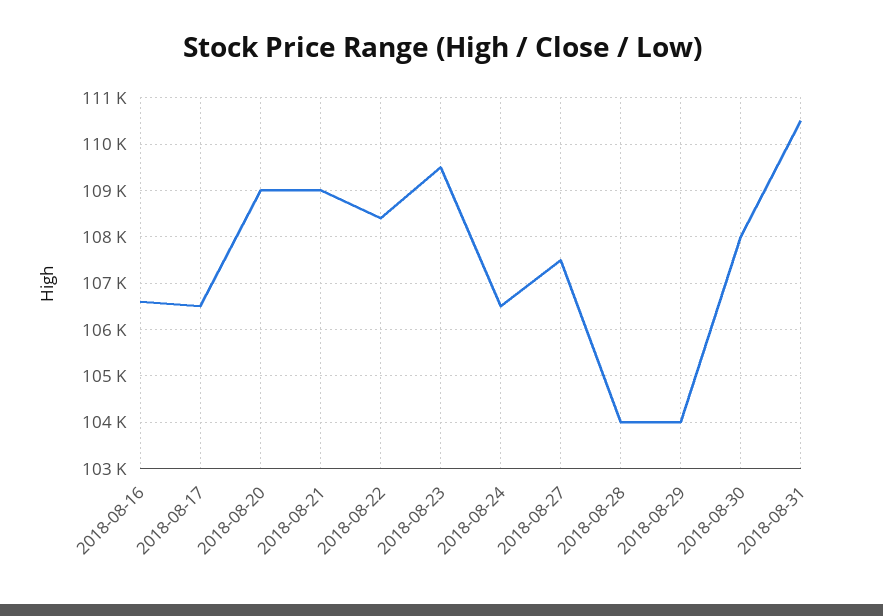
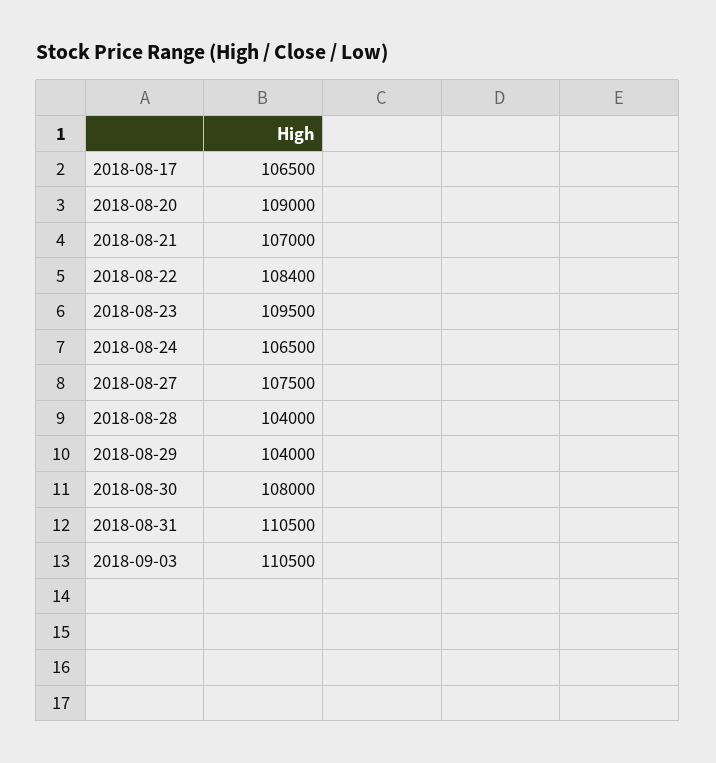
2018-08-16: 106600 -> none
2018-08-21: 109000 -> 107000
2018-09-03: none -> 110500

